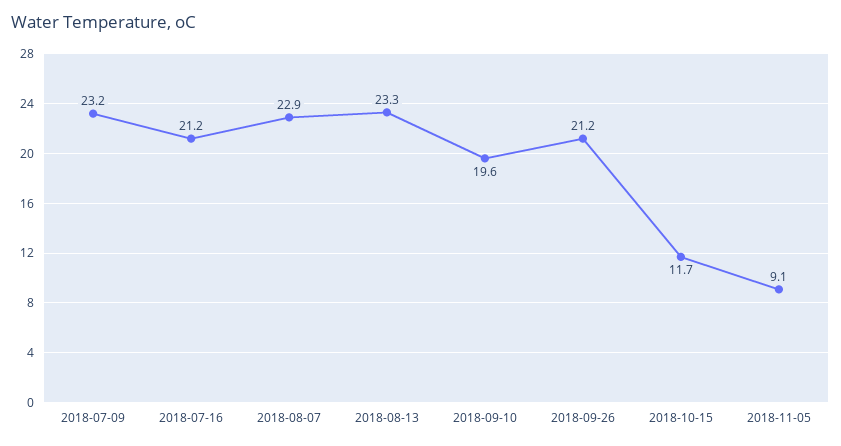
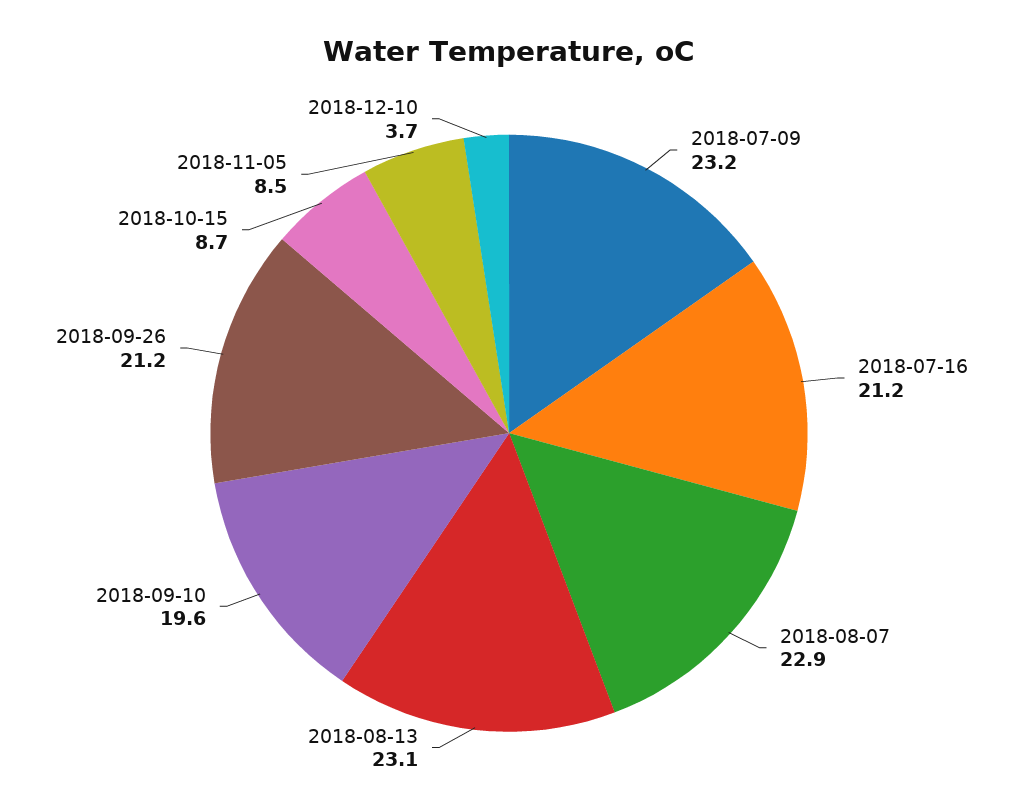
2018-08-13: 23.3 -> 23.1
2018-10-15: 11.7 -> 8.7
2018-11-05: 9.1 -> 8.5
2018-12-10: none -> 3.7

